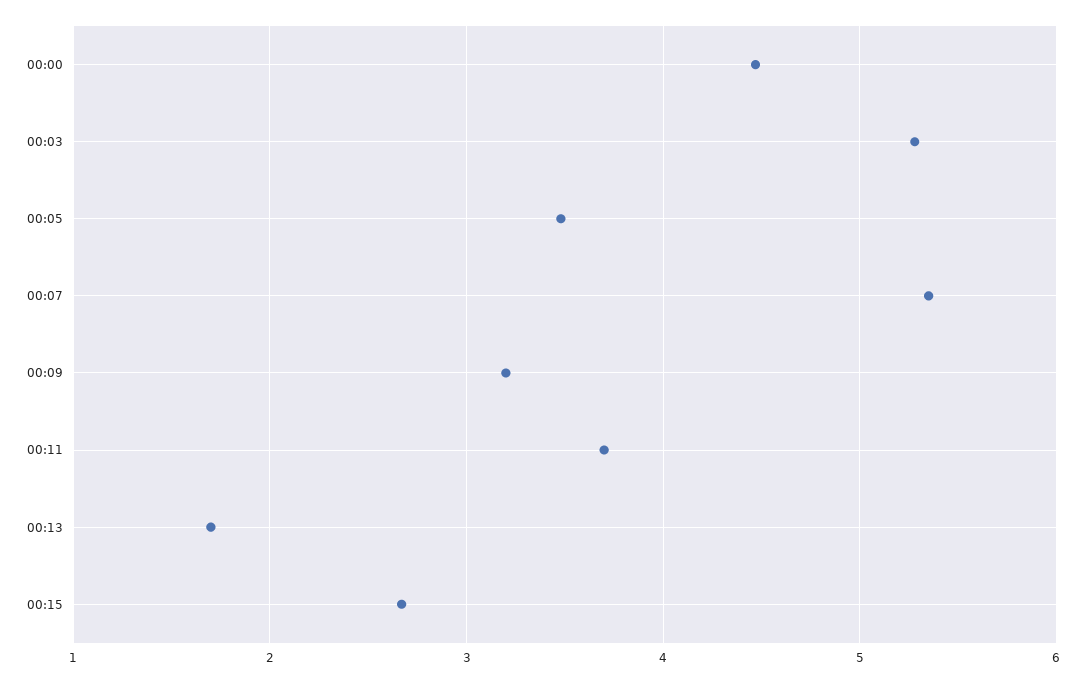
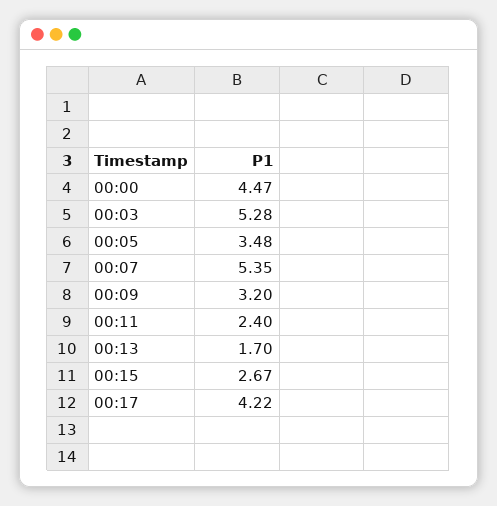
00:11: 3.7 -> 2.4
00:17: none -> 4.22

